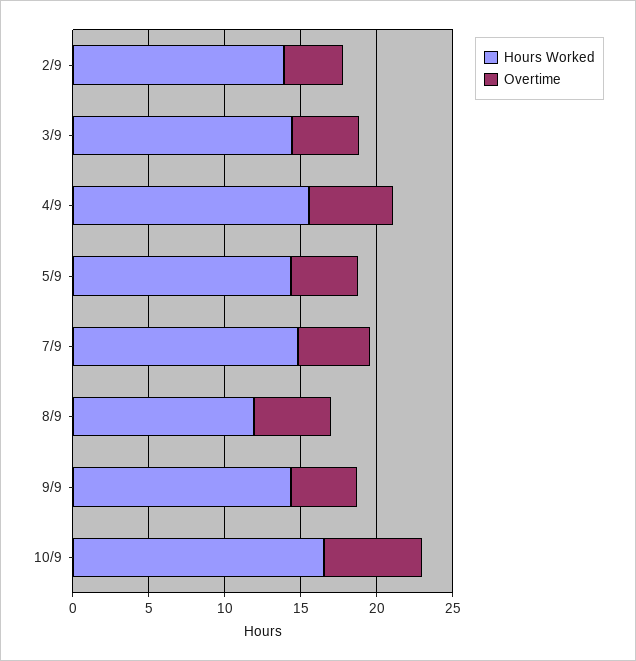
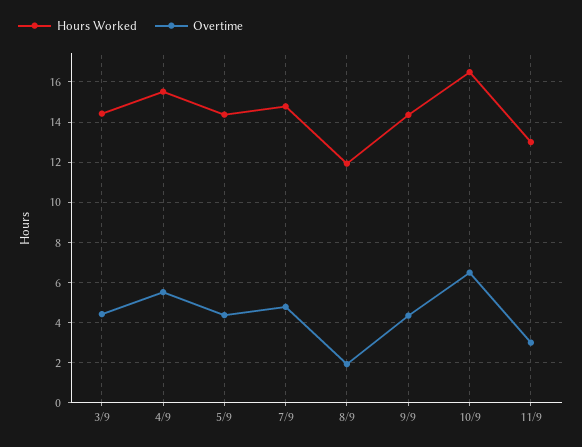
Hours Worked, 2/9: 14 -> none
Overtime, 2/9: 4 -> none
Overtime, 8/9: 5 -> 2
Hours Worked, 11/9: none -> 13
Overtime, 11/9: none -> 3

